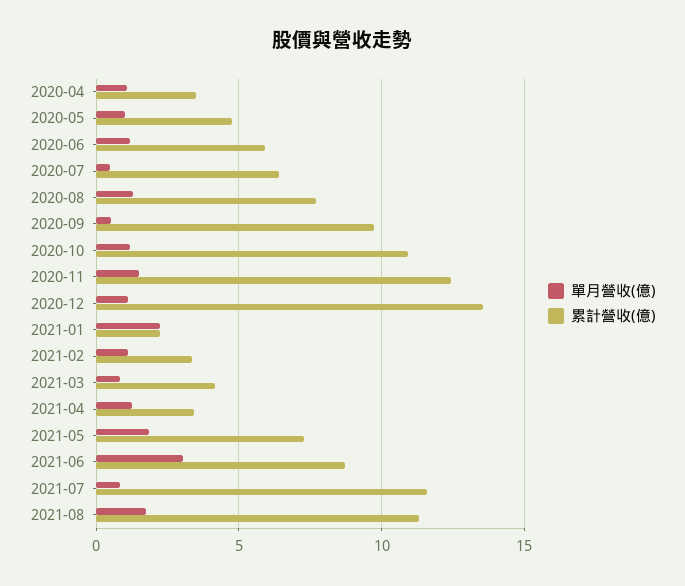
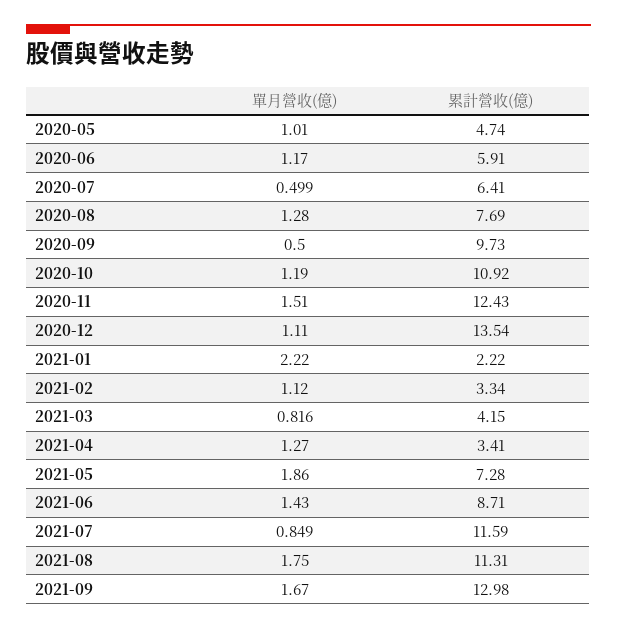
單月營收(億), 2020-04: 1 -> none
累計營收(億), 2020-04: 3.5 -> none
單月營收(億), 2021-06: 3 -> 1.43
單月營收(億), 2021-09: none -> 1.67
累計營收(億), 2021-09: none -> 12.98

